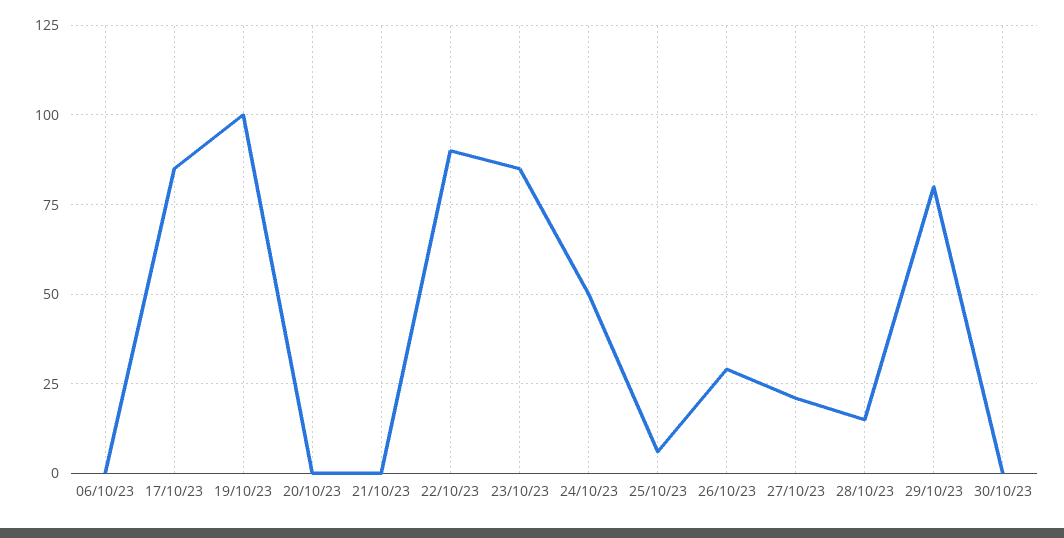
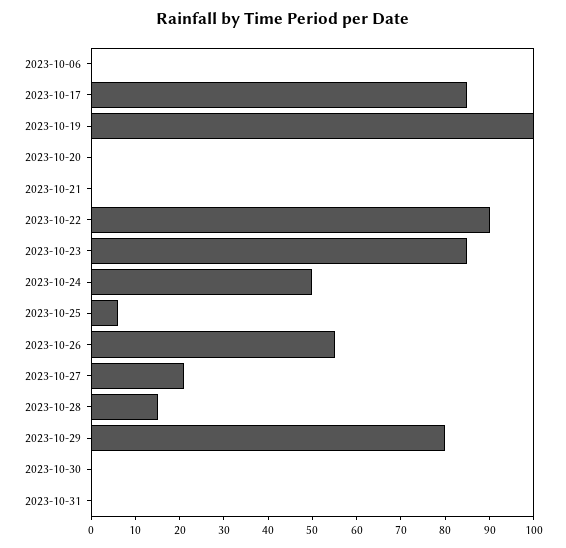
26/10/23: 30 -> 55
2023-10-31: none -> 0

